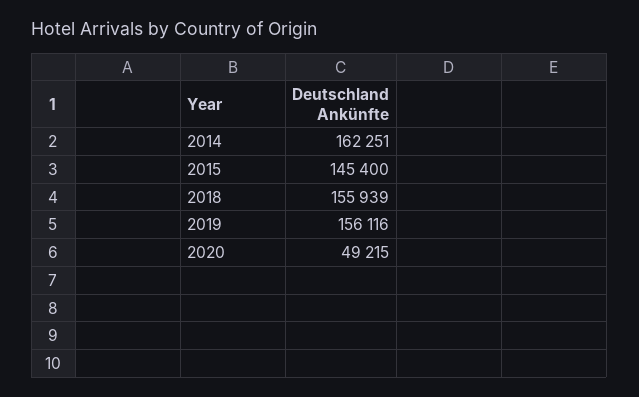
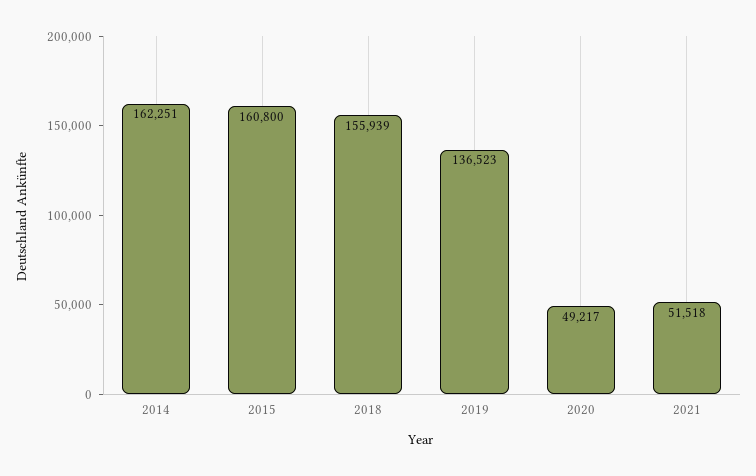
2015: 145400 -> 160800
2019: 156116 -> 136523
2020: 49215 -> 49217
2021: none -> 51518

